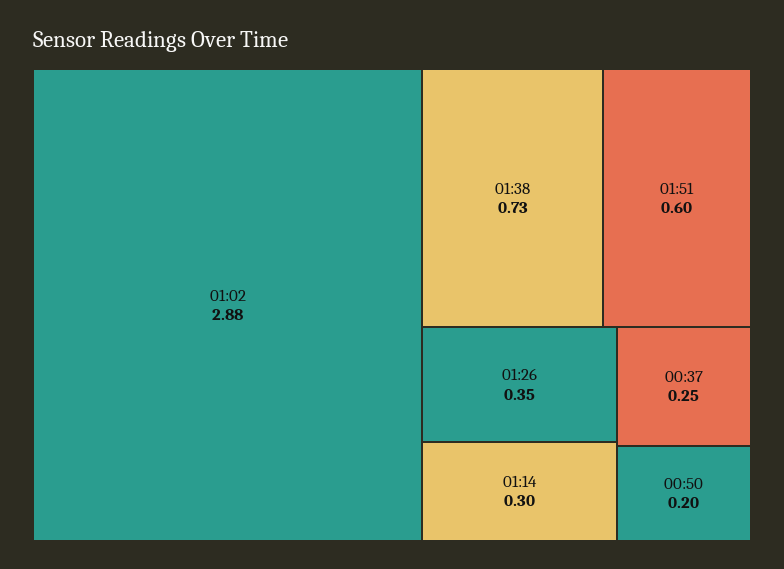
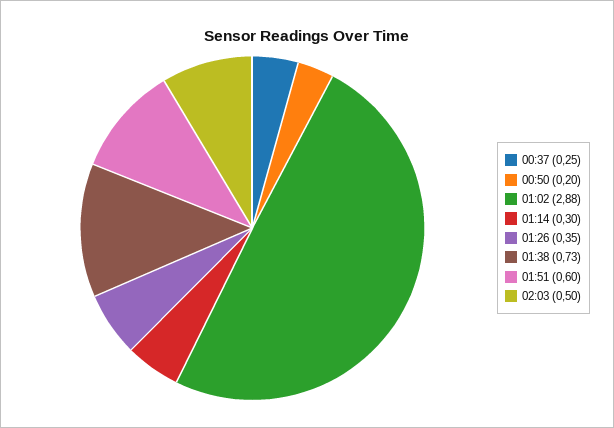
02:03: none -> 0.5

